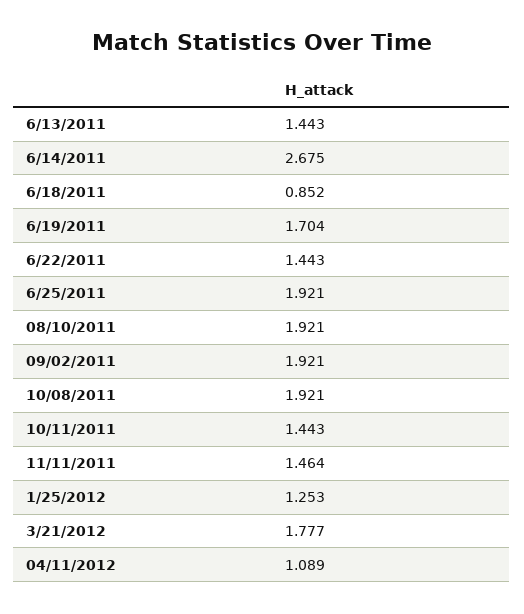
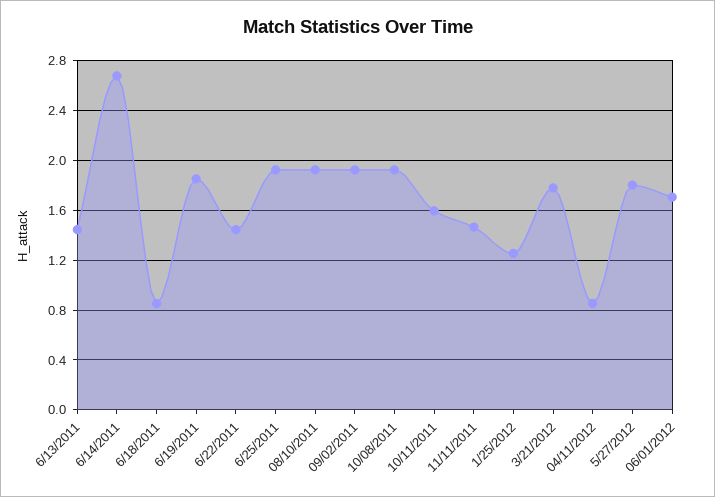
6/19/2011: 1.704 -> 1.85
10/11/2011: 1.443 -> 1.6
04/11/2012: 1.089 -> 0.85
5/27/2012: none -> 1.8
06/01/2012: none -> 1.7

